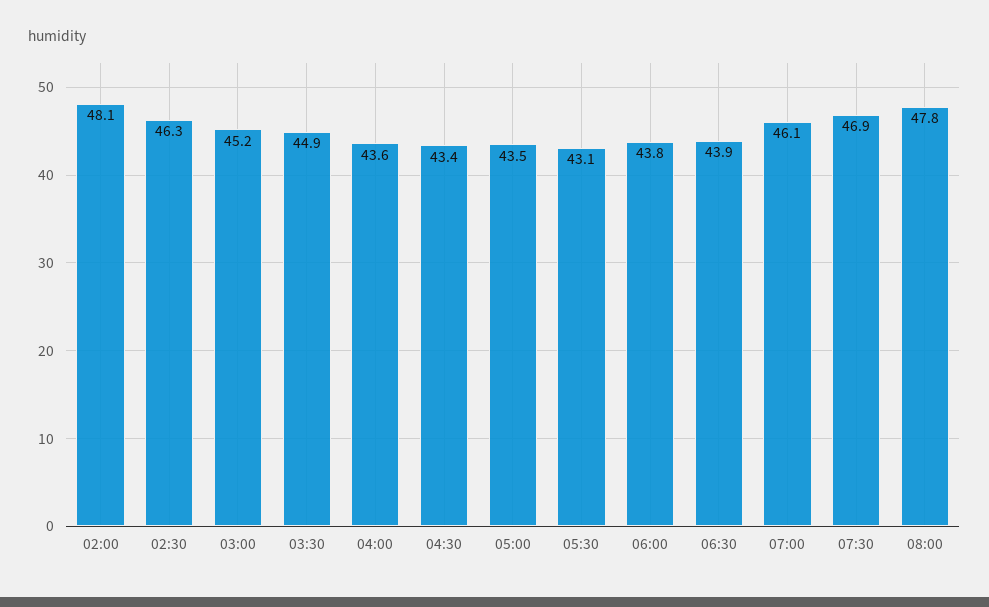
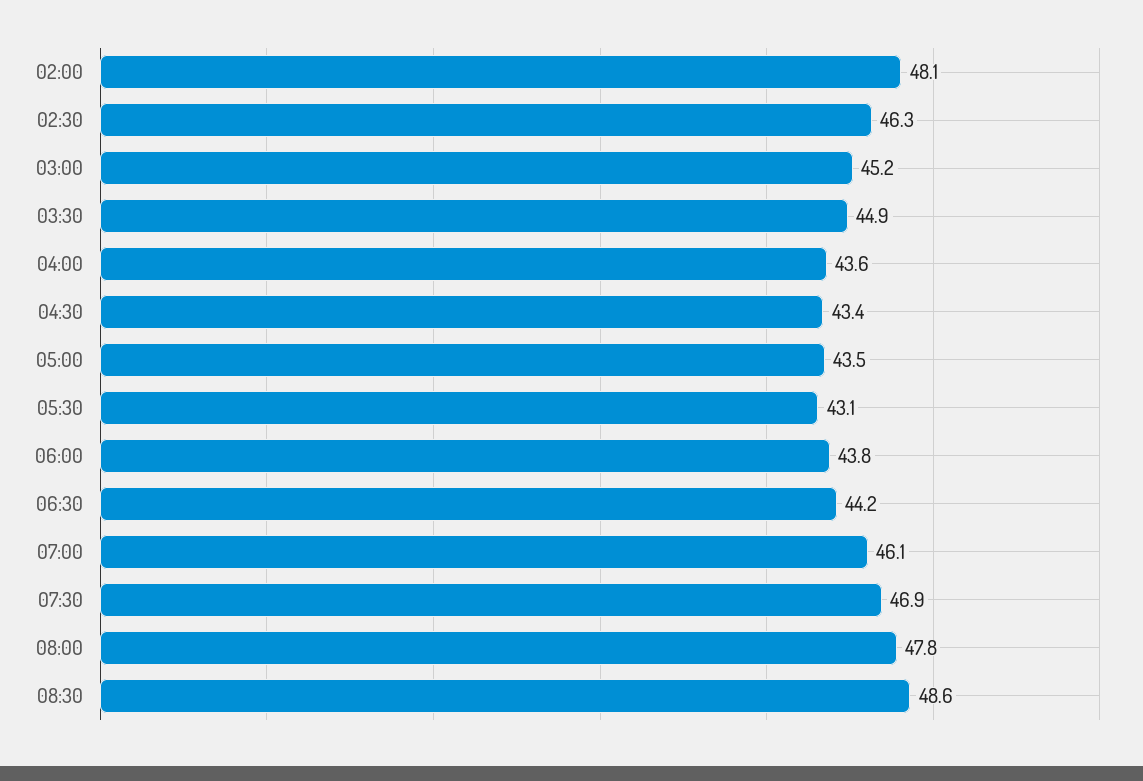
06:30: 43.9 -> 44.2
08:30: none -> 48.6

